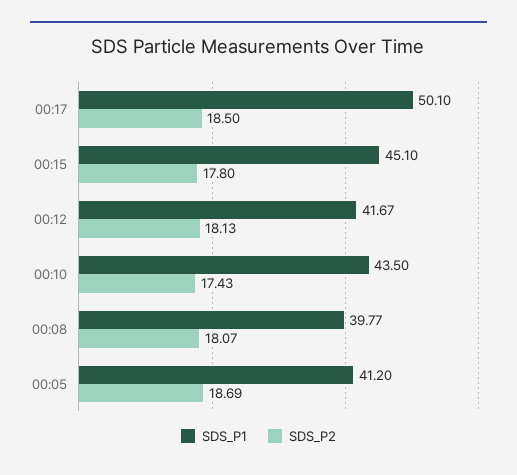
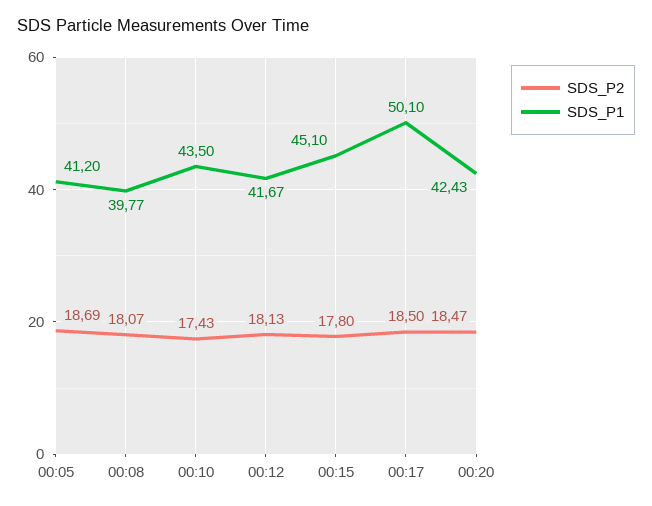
SDS_P2, 00:20: none -> 18.47
SDS_P1, 00:20: none -> 42.43

